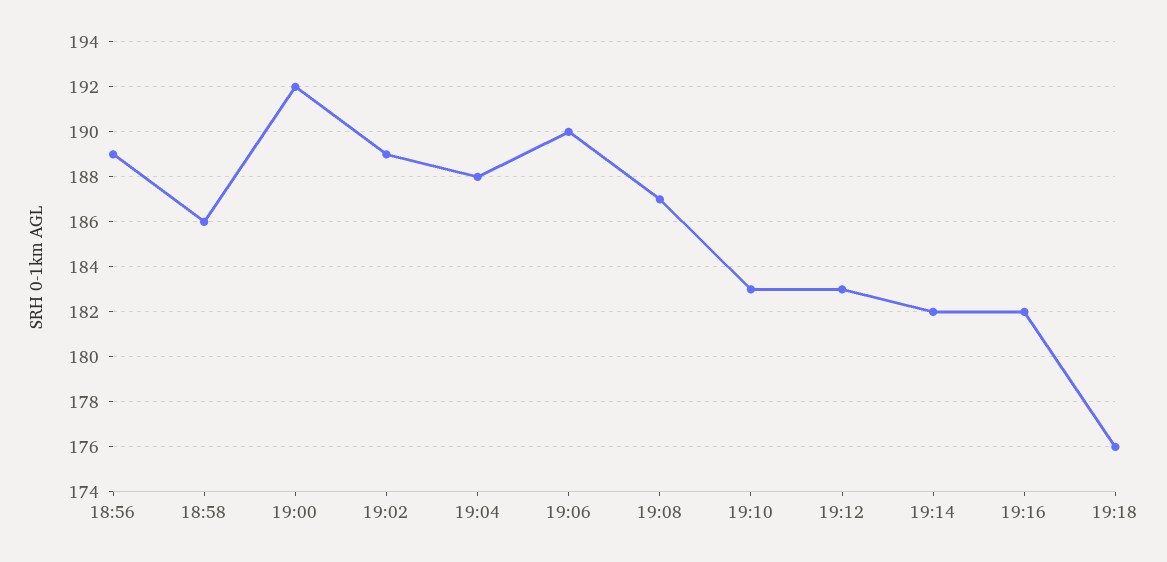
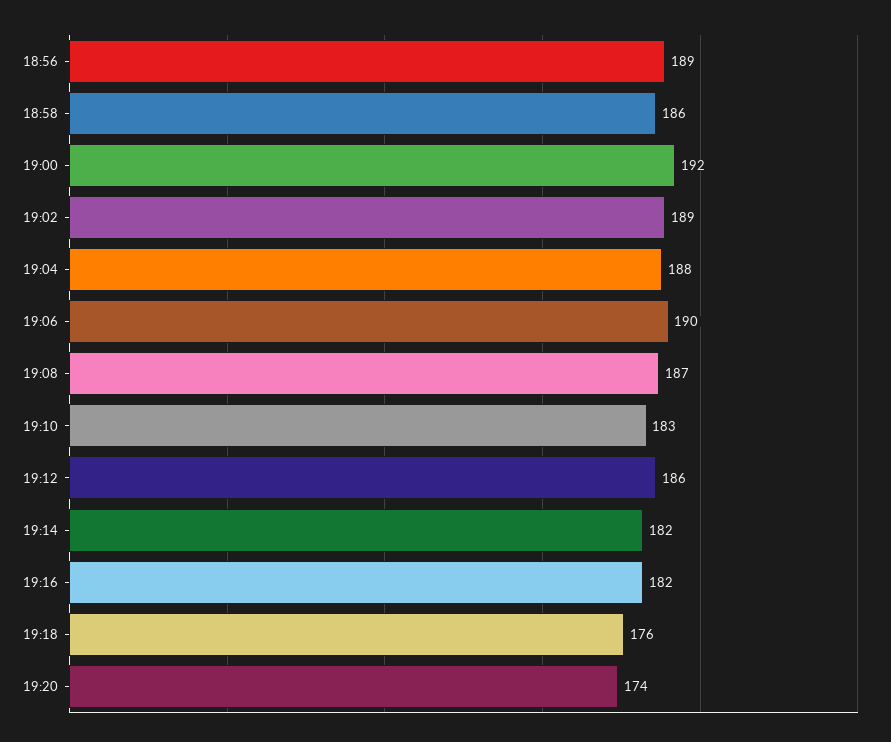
19:12: 183 -> 186
19:20: none -> 174

